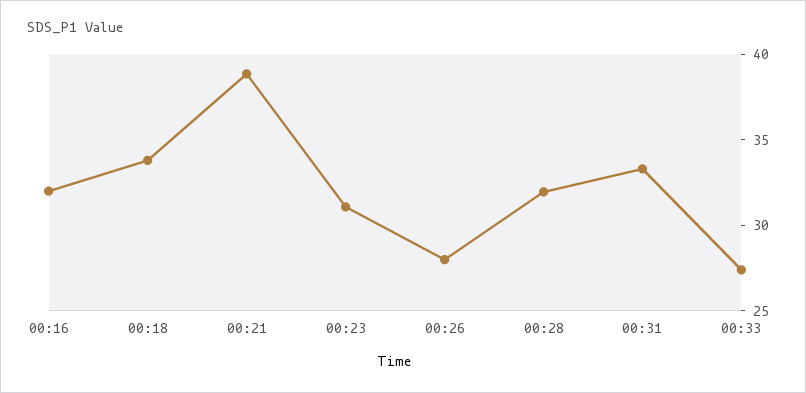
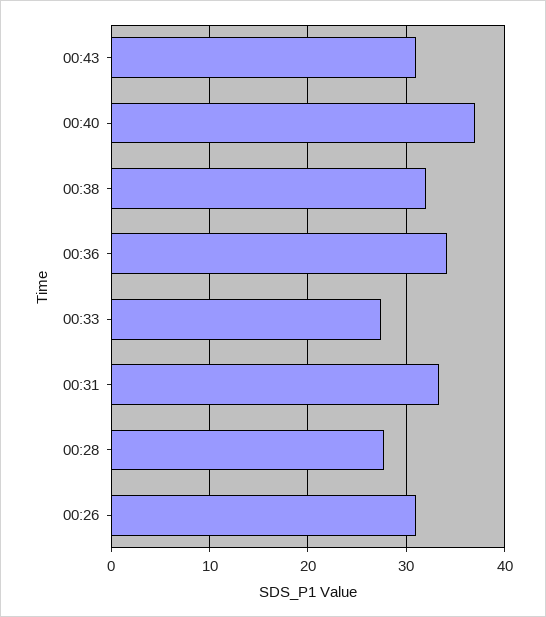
00:16: 32 -> none
00:18: 34 -> none
00:21: 39 -> none
00:23: 31 -> none
00:26: 28 -> 31
00:28: 32 -> 28
00:43: none -> 31
00:40: none -> 37
00:38: none -> 32
00:36: none -> 34

